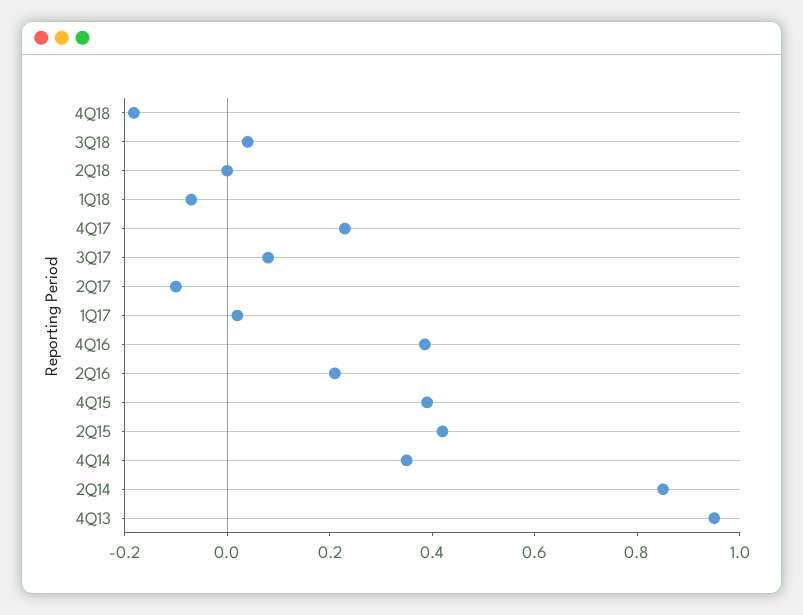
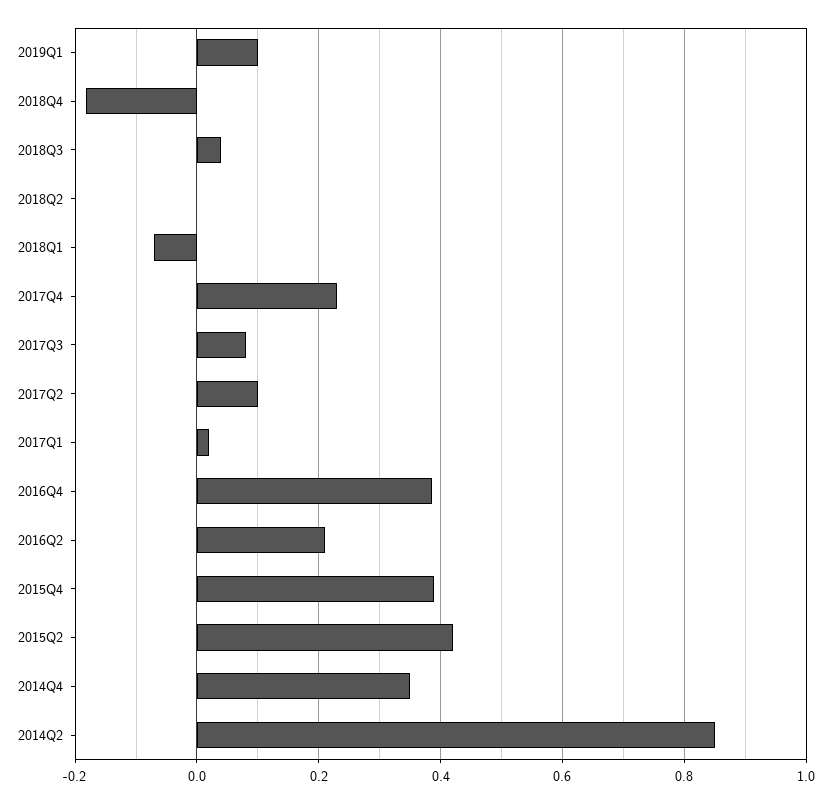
2Q17: -0.1 -> 0.1
4Q13: 0.95 -> none
2019Q1: none -> 0.1

